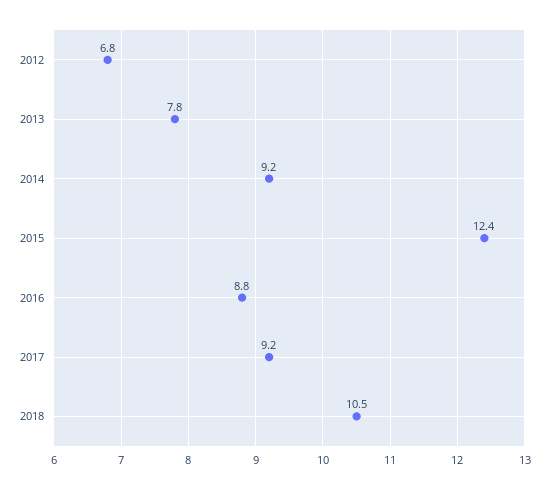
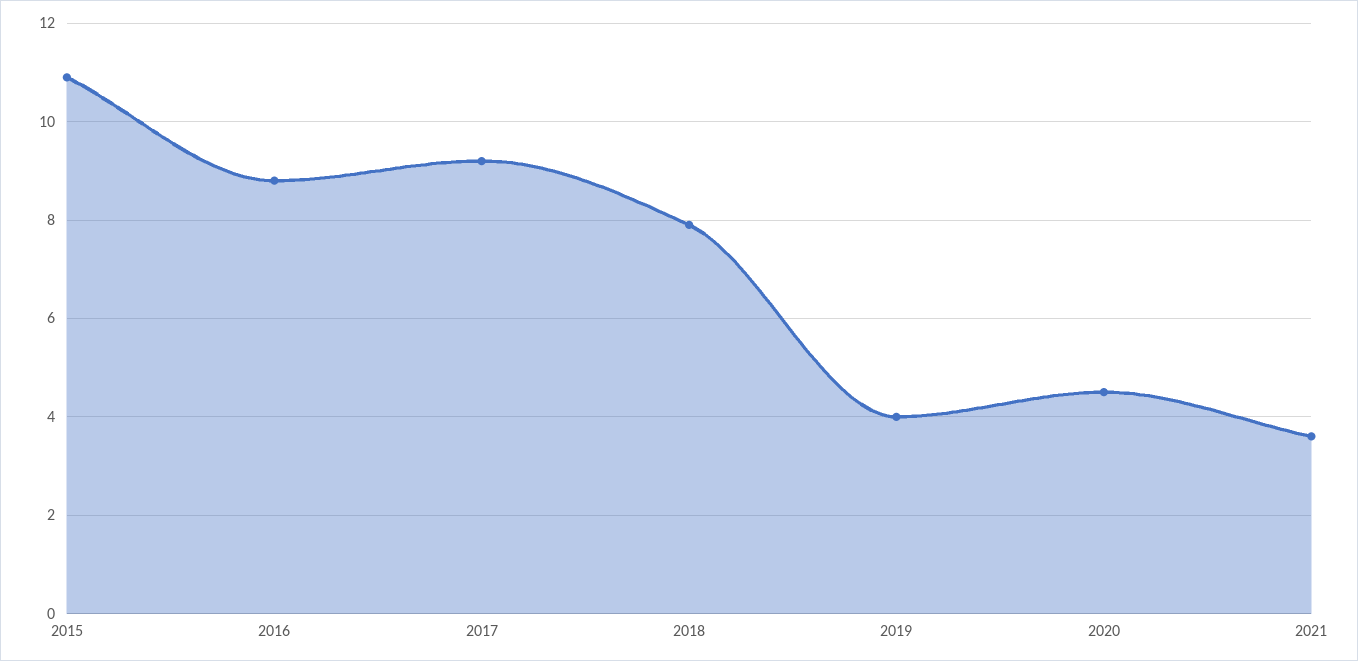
2012: 6.8 -> none
2013: 7.8 -> none
2014: 9.2 -> none
2015: 12.4 -> 11
2018: 10.5 -> 8
2019: none -> 4
2020: none -> 4.5
2021: none -> 3.5

